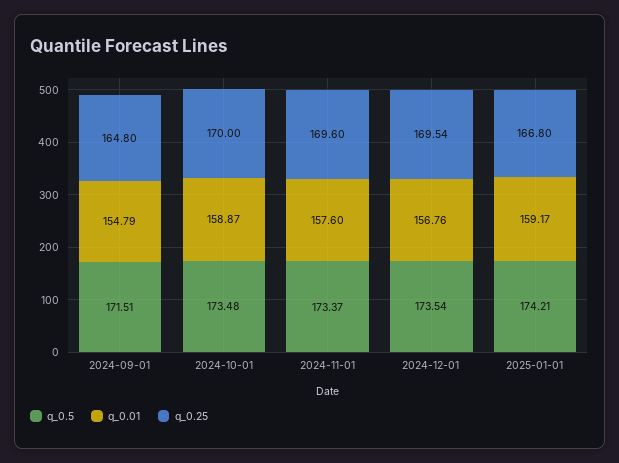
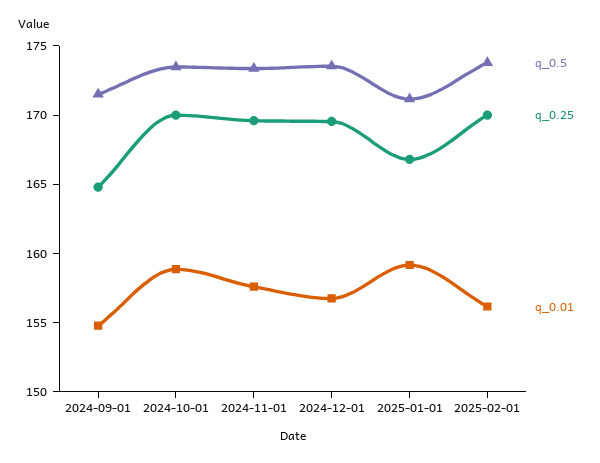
q_0.5, 2025-01-01: 174.21 -> 171
q_0.5, 2025-02-01: none -> 174
q_0.25, 2025-02-01: none -> 170
q_0.01, 2025-02-01: none -> 156

